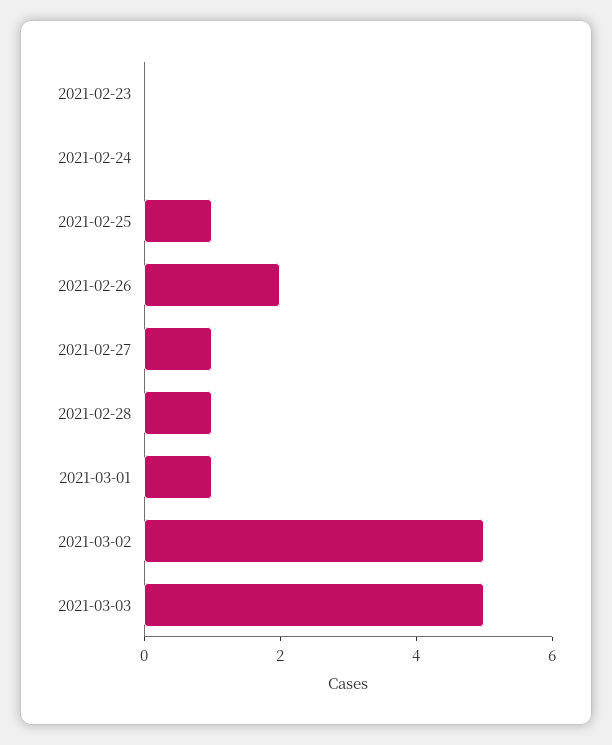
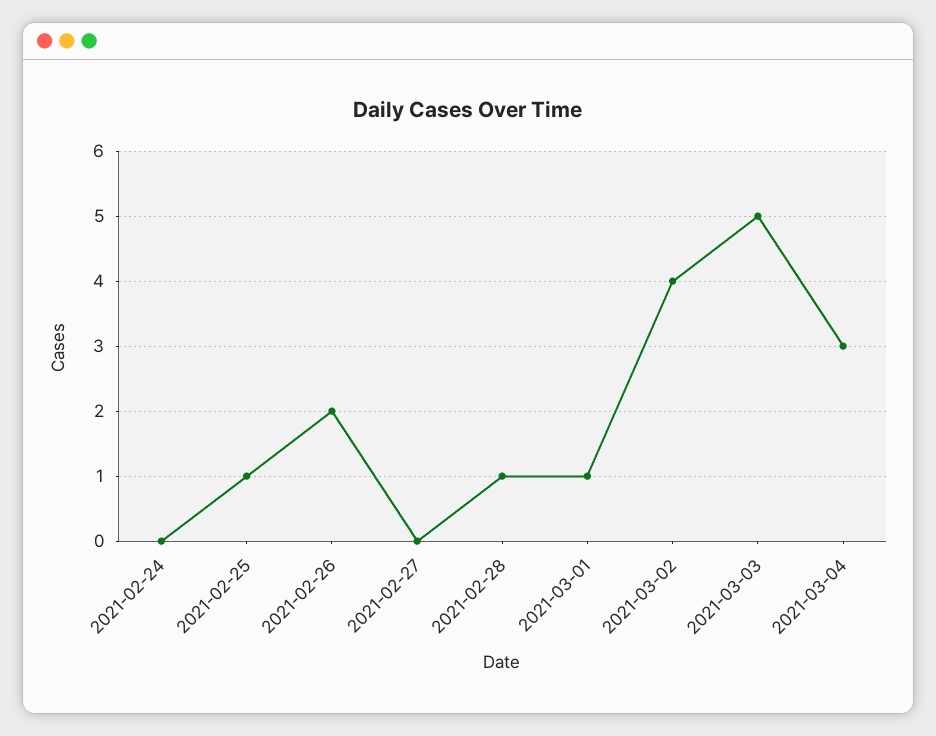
2021-02-23: 0 -> none
2021-02-27: 1 -> 0
2021-03-02: 5 -> 4
2021-03-04: none -> 3

